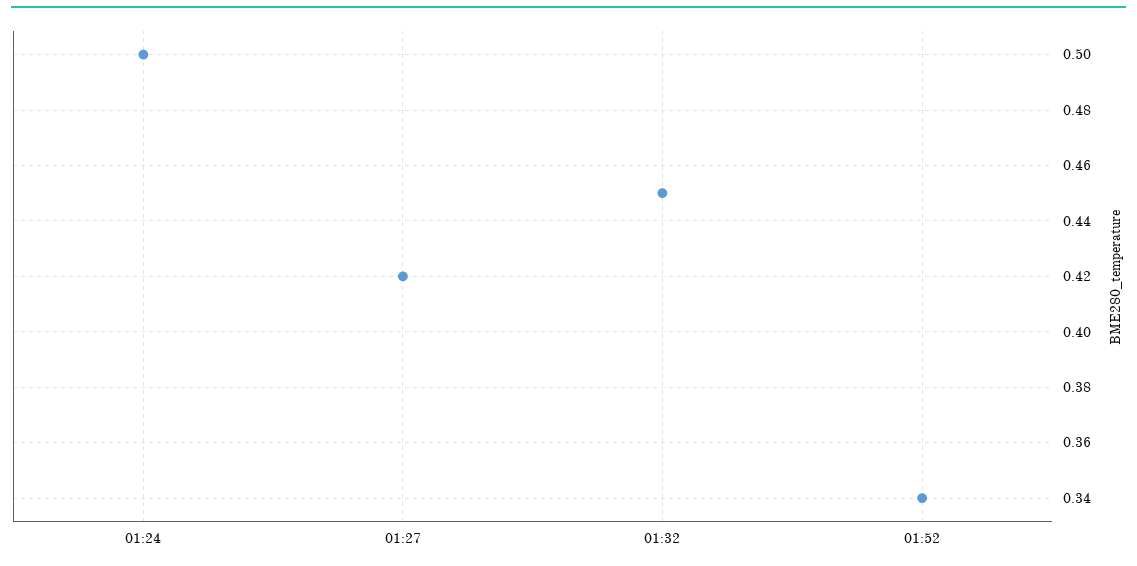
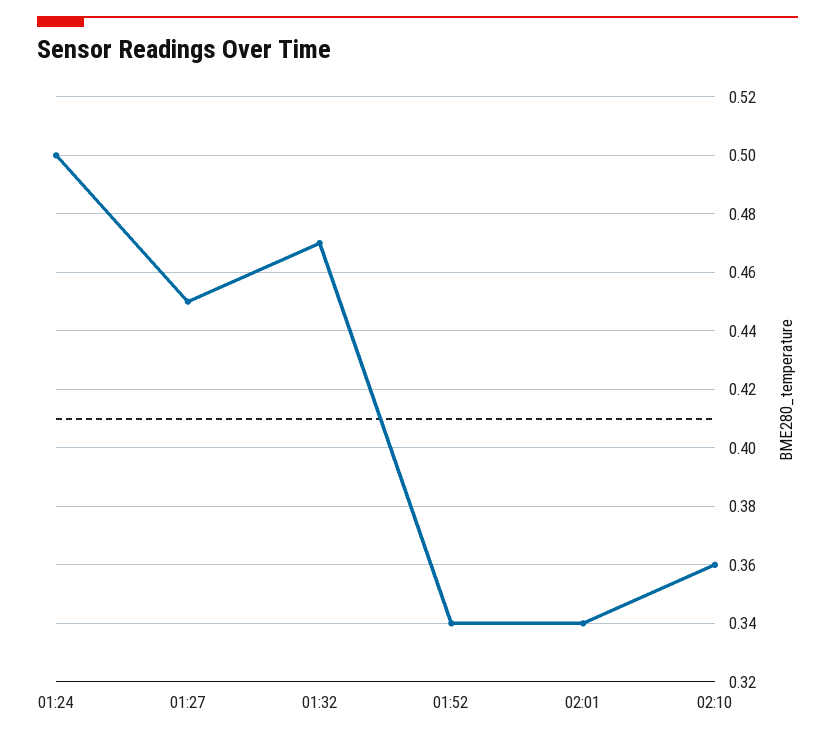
01:27: 0.42 -> 0.45
01:32: 0.45 -> 0.47
02:01: none -> 0.34
02:10: none -> 0.36

